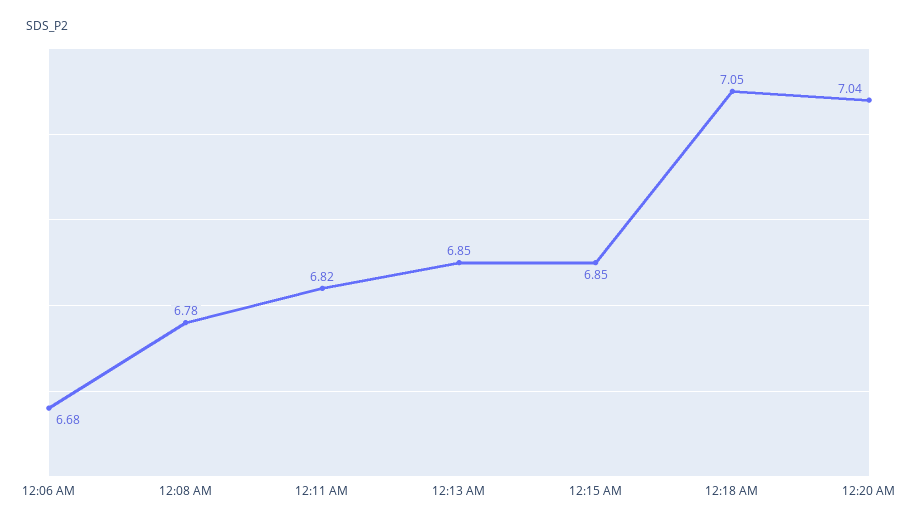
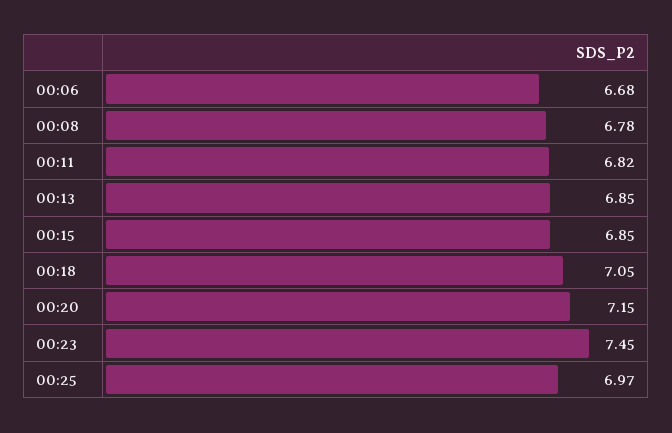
12:20 AM: 7.04 -> 7.15
00:23: none -> 7.45
00:25: none -> 6.97

